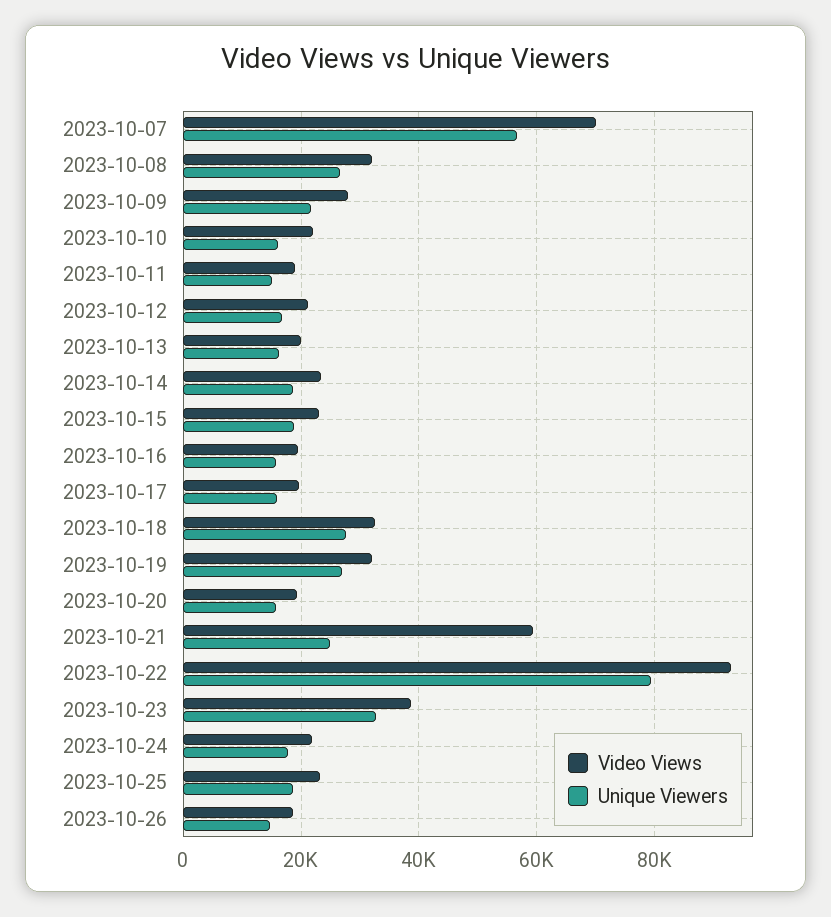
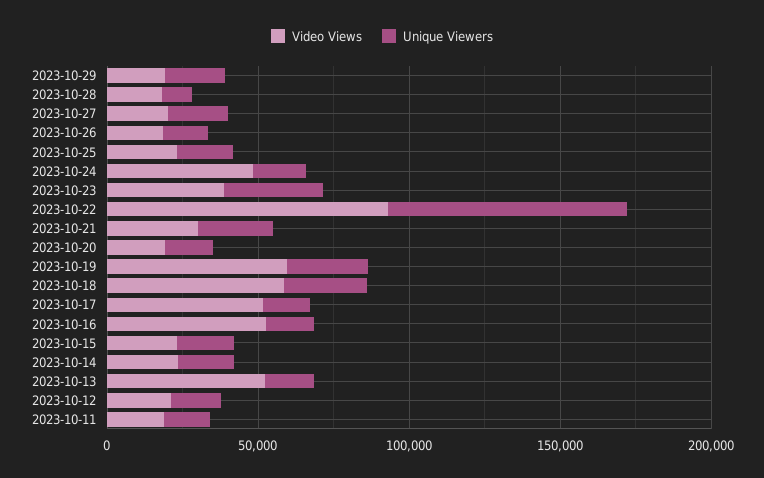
Video Views, 2023-10-07: 70000 -> none
Unique Viewers, 2023-10-07: 56000 -> none
Video Views, 2023-10-08: 32000 -> none
Unique Viewers, 2023-10-08: 26000 -> none
Video Views, 2023-10-09: 28000 -> none
Unique Viewers, 2023-10-09: 22000 -> none
Video Views, 2023-10-10: 22000 -> none
Unique Viewers, 2023-10-10: 16000 -> none
Video Views, 2023-10-13: 20000 -> 50000
Video Views, 2023-10-16: 20000 -> 50000
Video Views, 2023-10-17: 20000 -> 50000
Video Views, 2023-10-18: 32000 -> 60000
Video Views, 2023-10-19: 32000 -> 60000
Video Views, 2023-10-21: 60000 -> 30000
Video Views, 2023-10-24: 22000 -> 50000
Video Views, 2023-10-29: none -> 20000
Unique Viewers, 2023-10-29: none -> 20000
Video Views, 2023-10-28: none -> 20000
Unique Viewers, 2023-10-28: none -> 10000
Video Views, 2023-10-27: none -> 20000
Unique Viewers, 2023-10-27: none -> 20000

